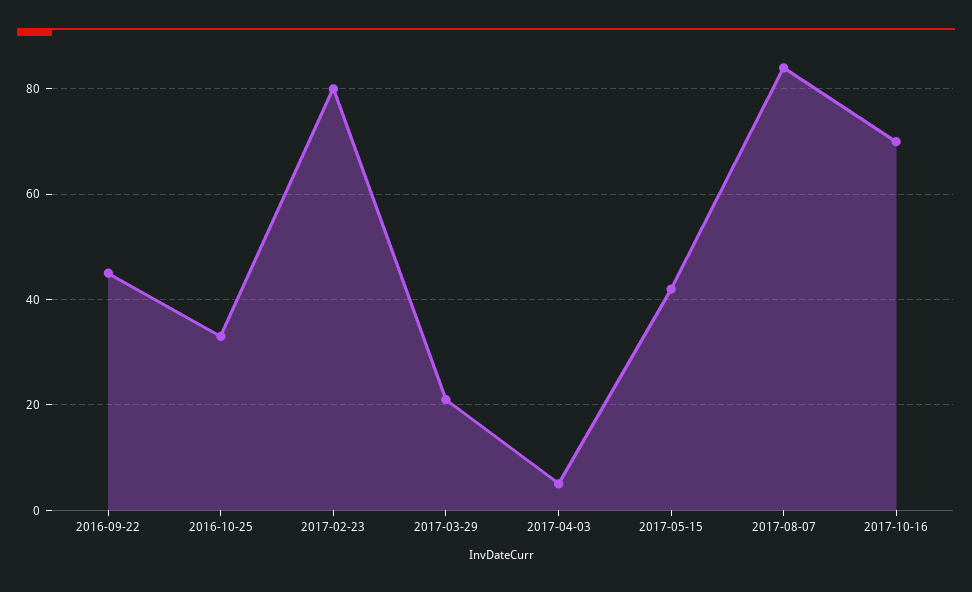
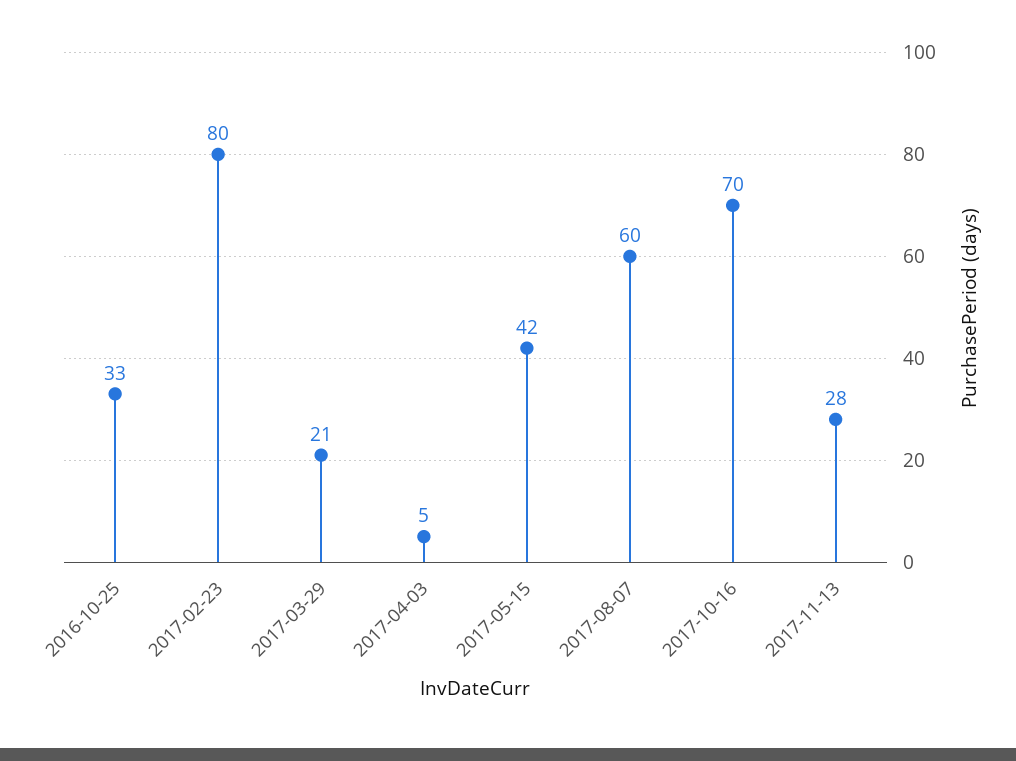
2016-09-22: 45 -> none
2017-08-07: 85 -> 60
2017-11-13: none -> 28

